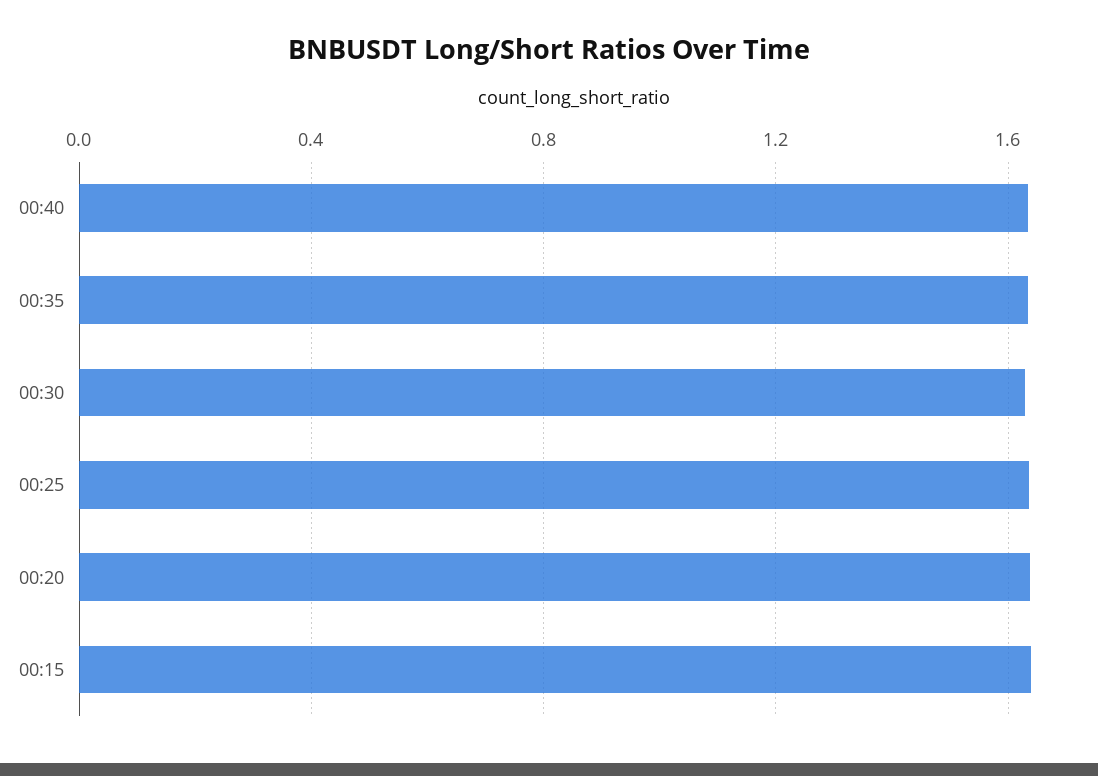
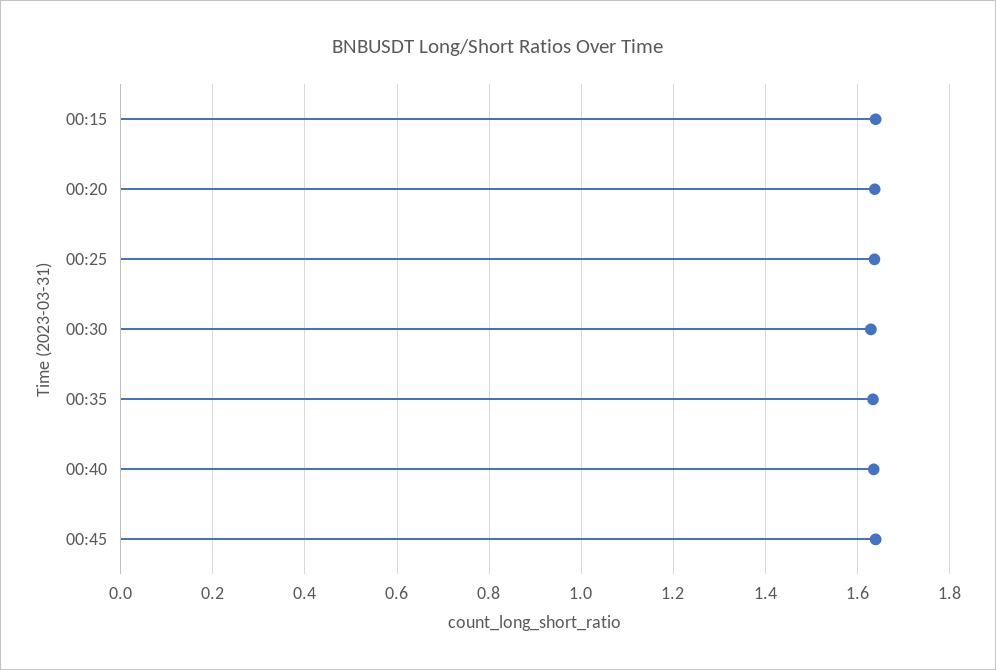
00:45: none -> 1.64

